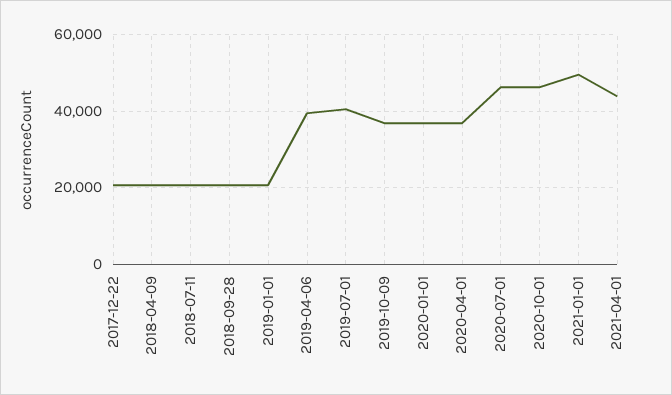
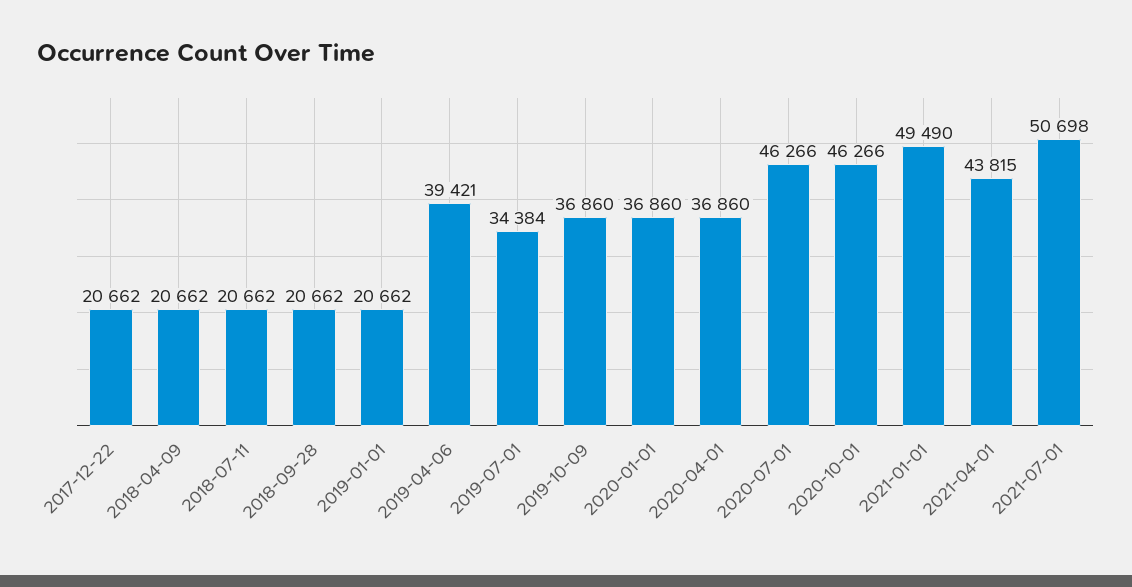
2019-07-01: 40000 -> 34384
2021-07-01: none -> 50698

